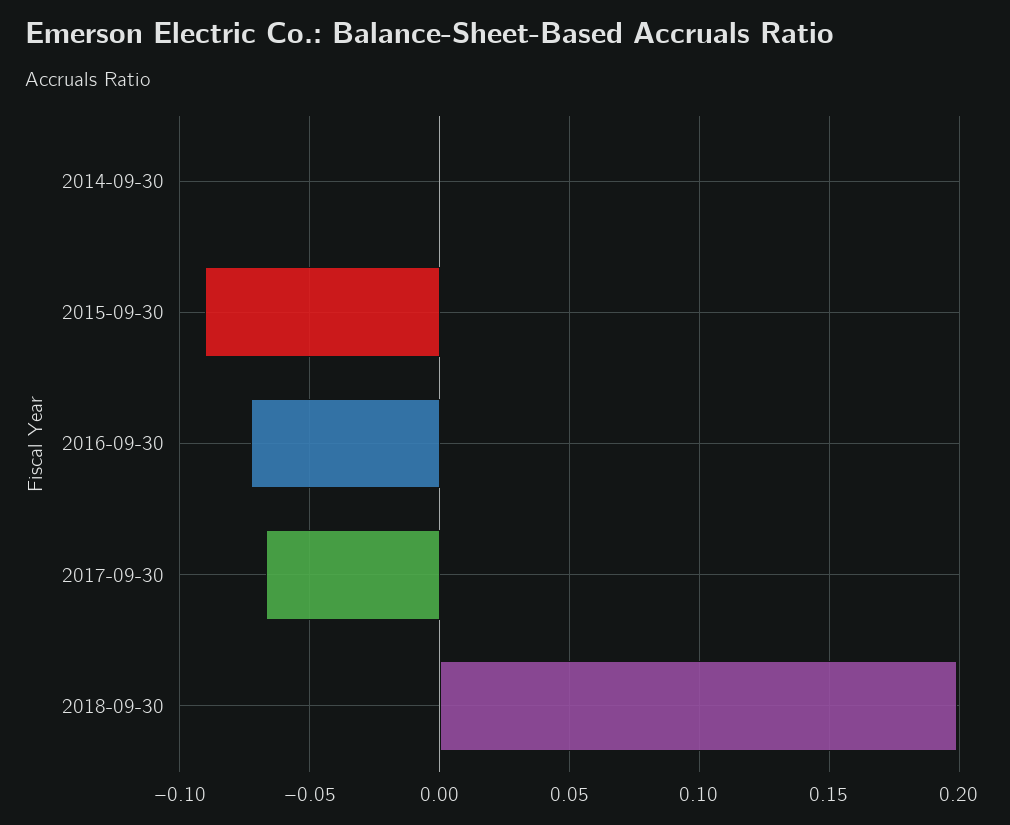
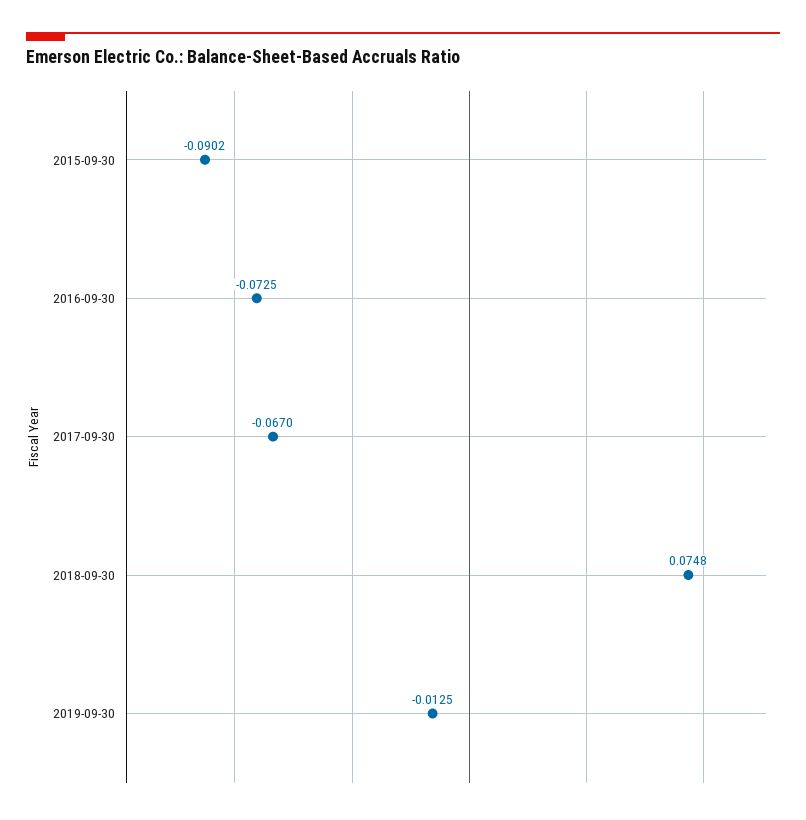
2014-09-30: 0 -> none
2018-09-30: 0.2 -> 0.0748
2019-09-30: none -> -0.0125

